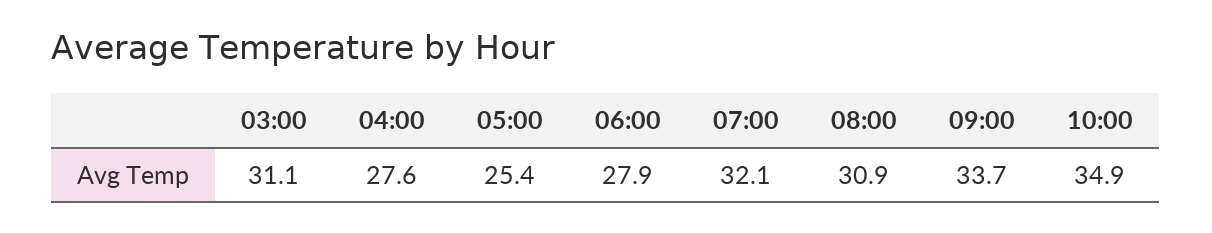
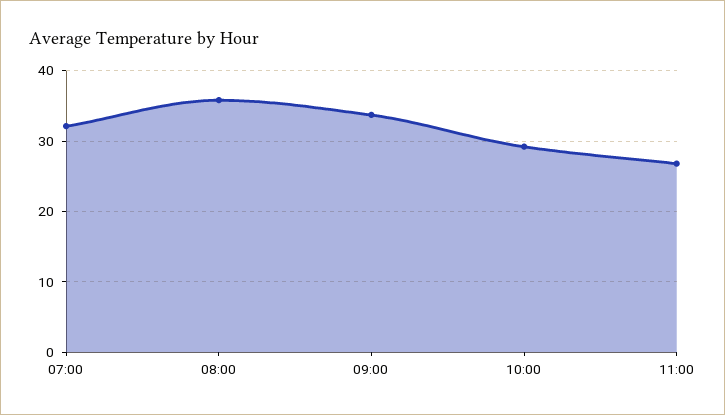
03:00: 31.1 -> none
04:00: 27.6 -> none
05:00: 25.4 -> none
06:00: 27.9 -> none
08:00: 30.9 -> 36
10:00: 34.9 -> 29
11:00: none -> 27

